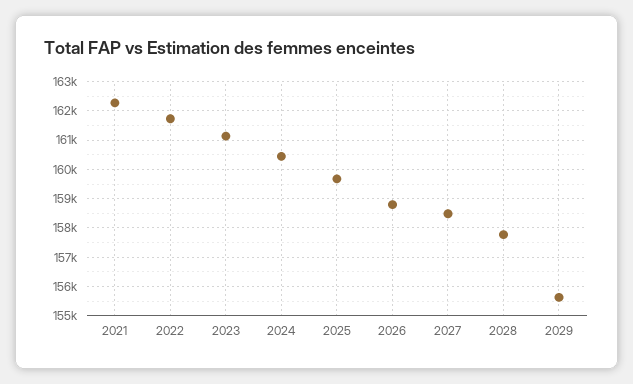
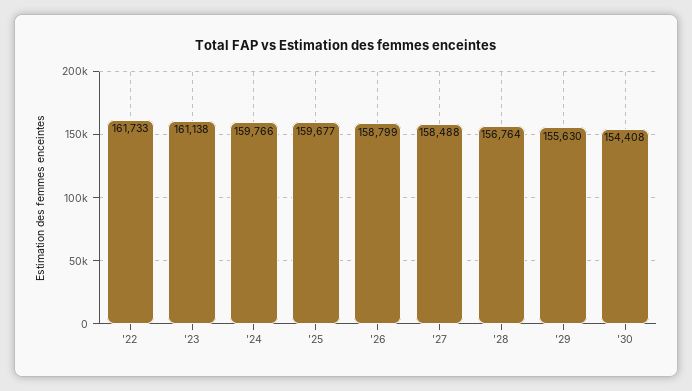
2021: 162250 -> none
2024: 160500 -> 159766
2028: 157750 -> 156764
'30: none -> 154408

